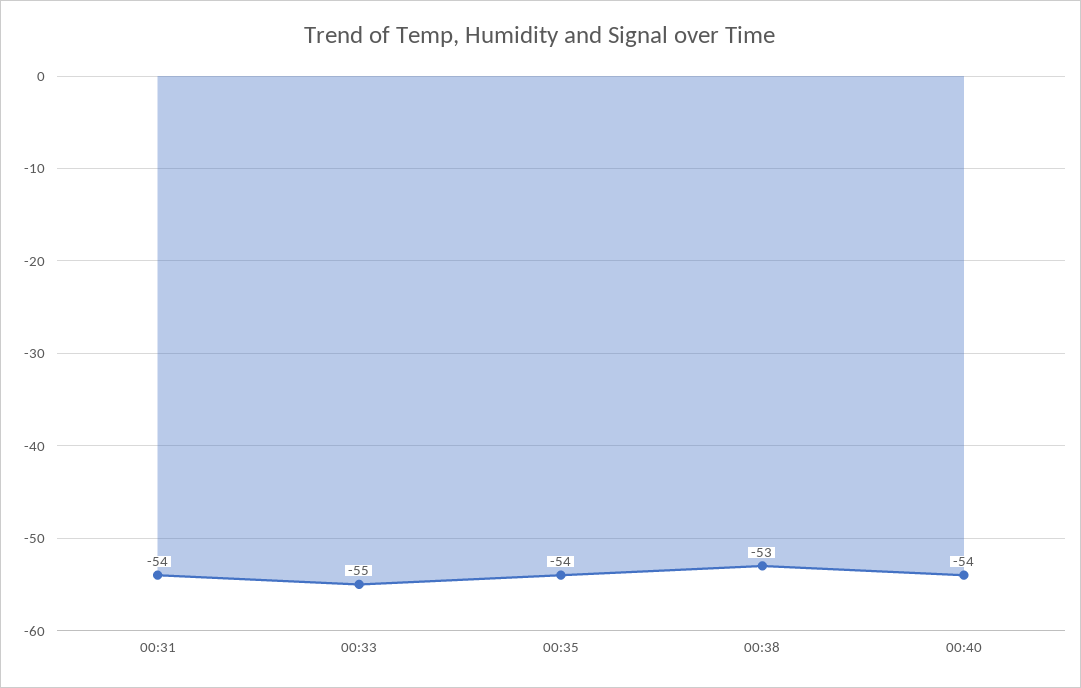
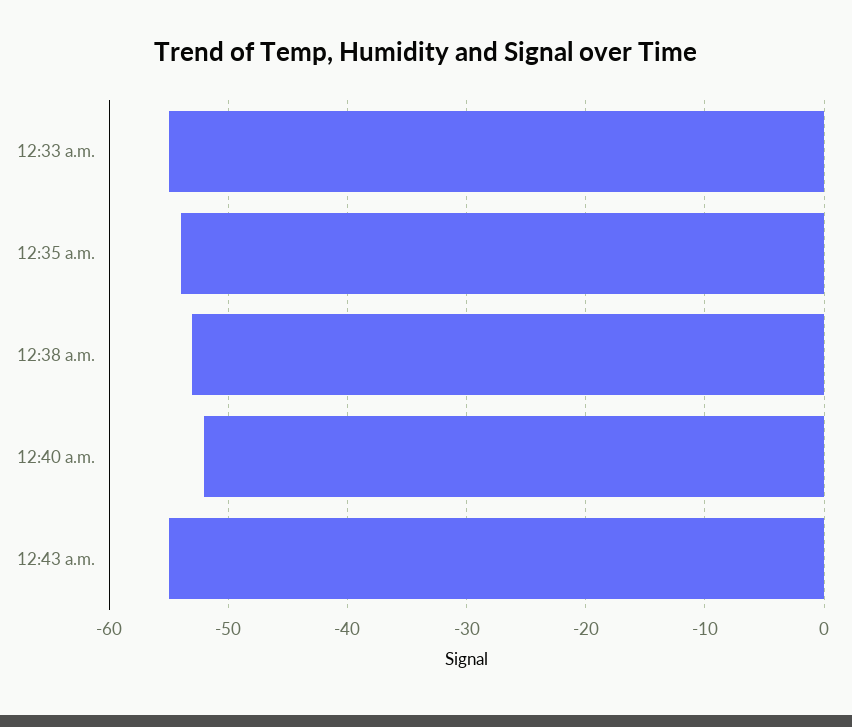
00:31: -54 -> none
00:40: -54 -> -52
12:43 a.m.: none -> -55

